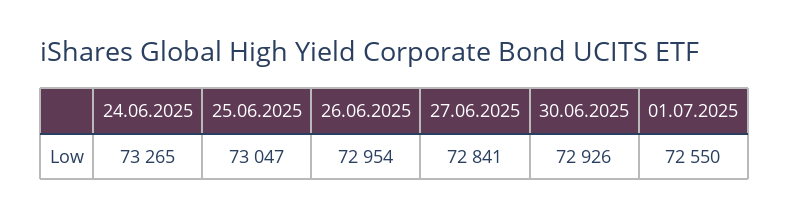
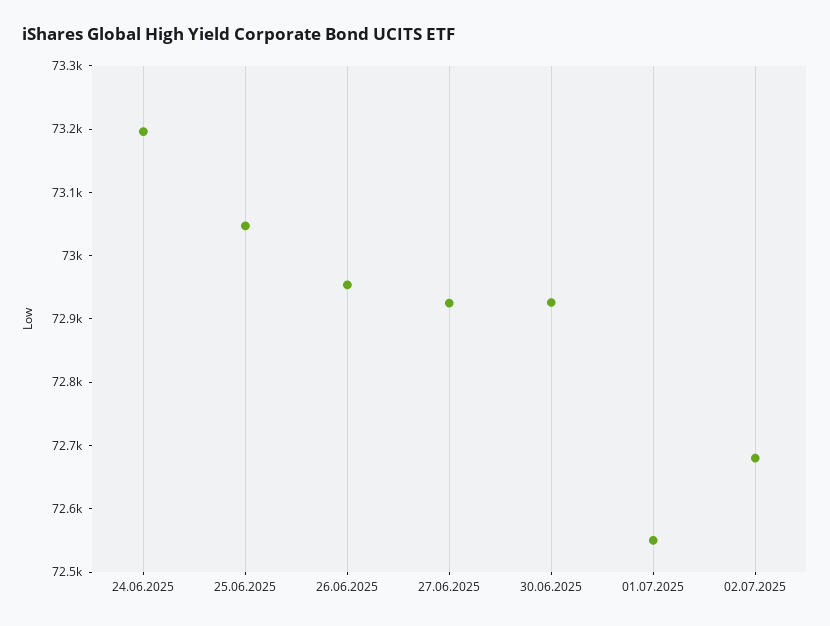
24.06.2025: 73265 -> 73200
27.06.2025: 72841 -> 72920
02.07.2025: none -> 72680

